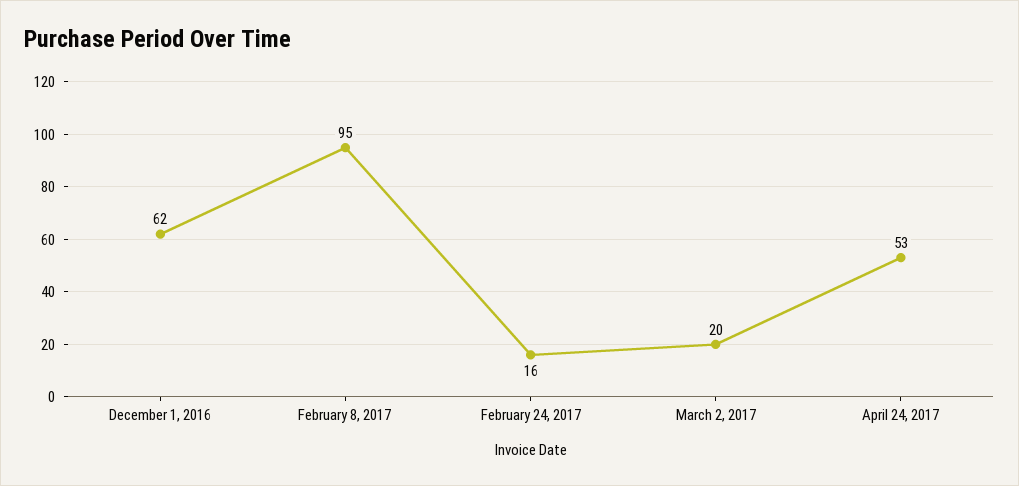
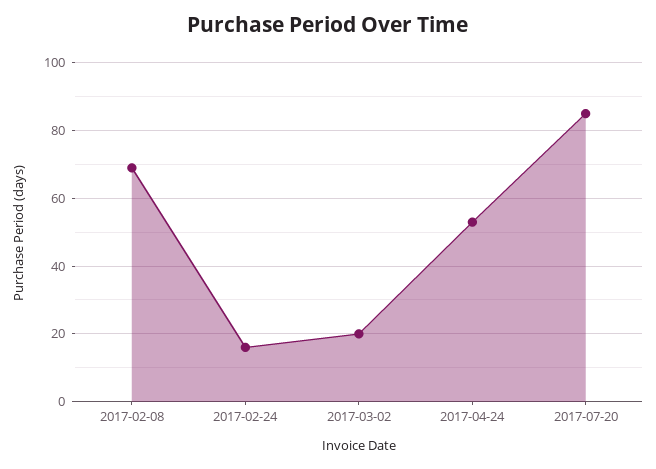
December 1, 2016: 62 -> none
February 8, 2017: 95 -> 70
2017-07-20: none -> 85

